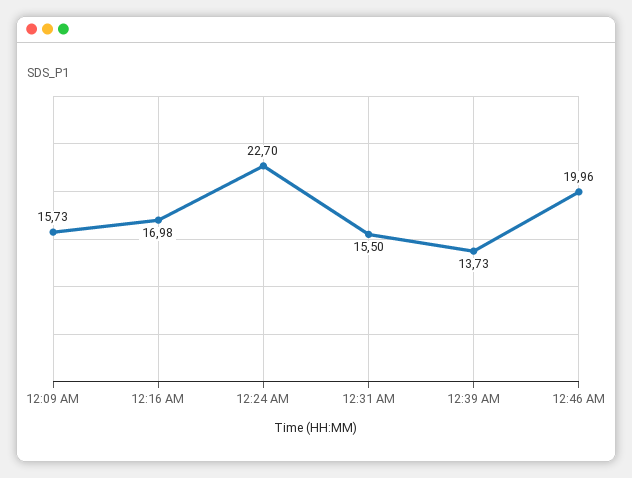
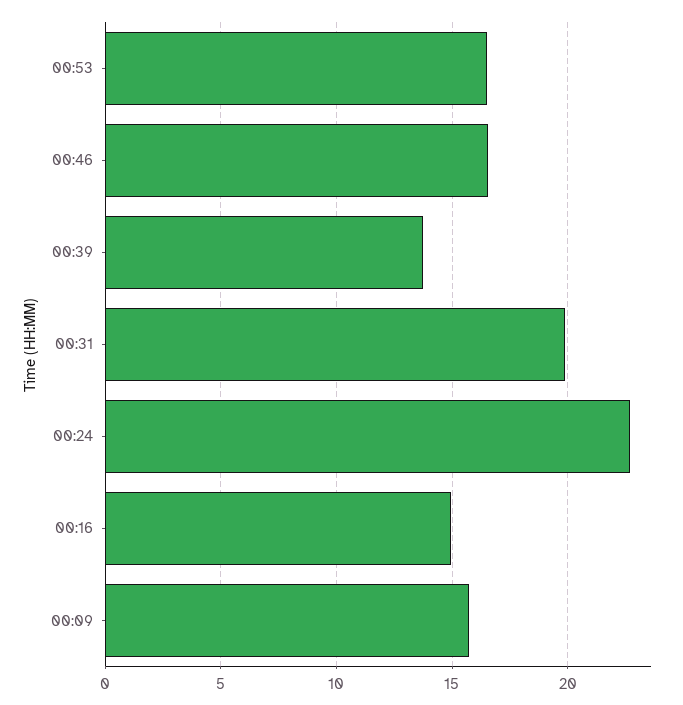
12:16 AM: 16.98 -> 15
12:31 AM: 15.5 -> 20
12:46 AM: 19.96 -> 16.5
00:53: none -> 16.5

